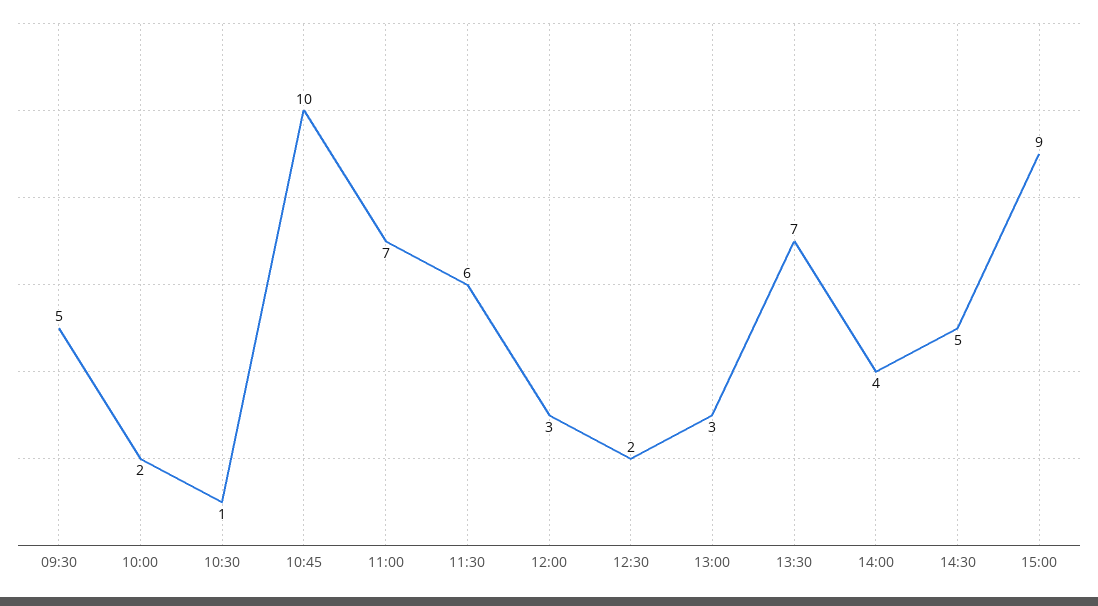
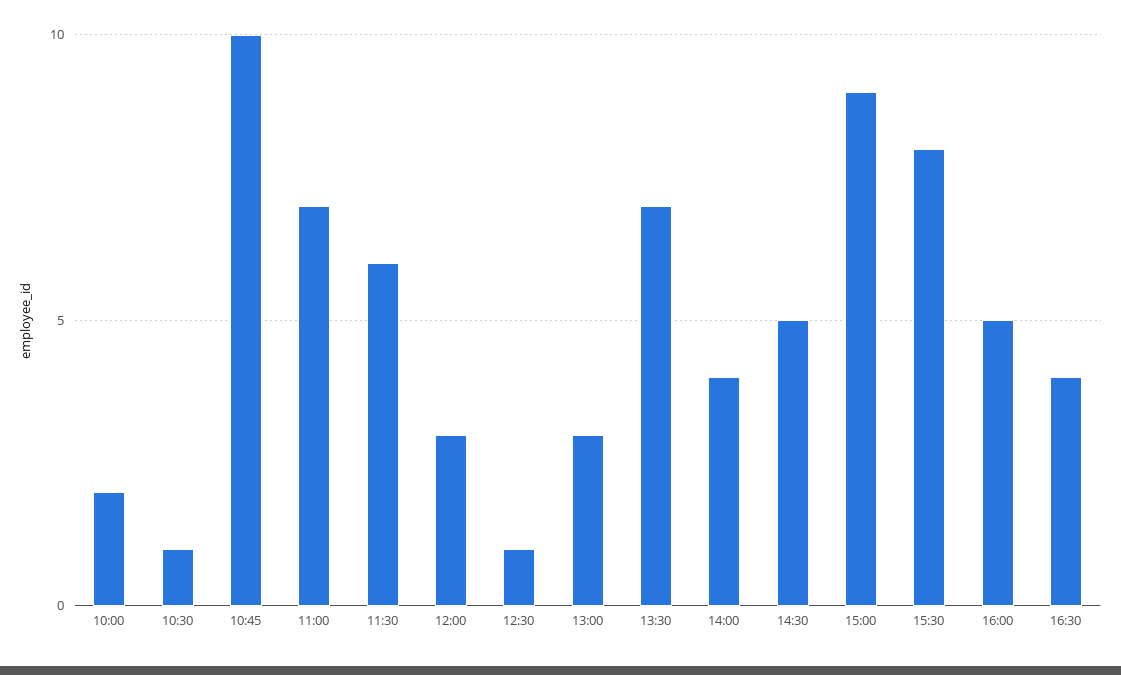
09:30: 5 -> none
12:30: 2 -> 1
15:30: none -> 8
16:00: none -> 5
16:30: none -> 4

